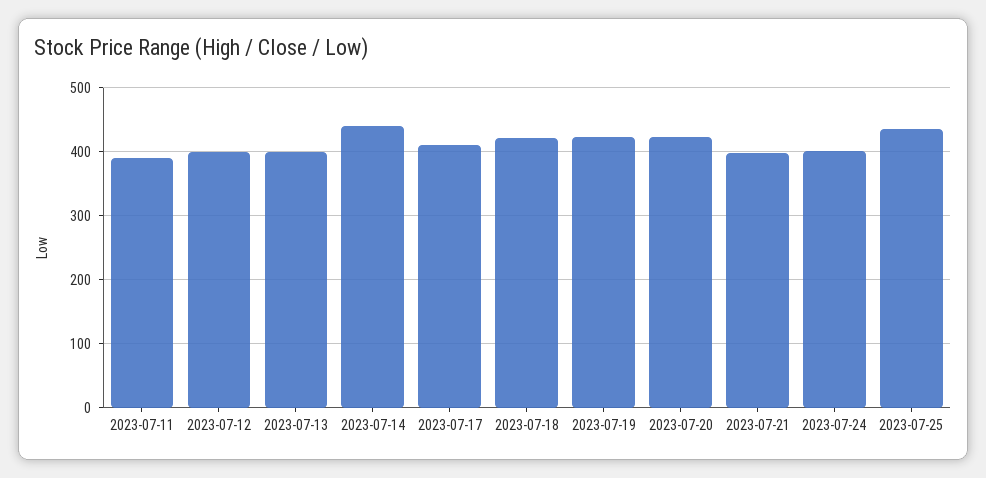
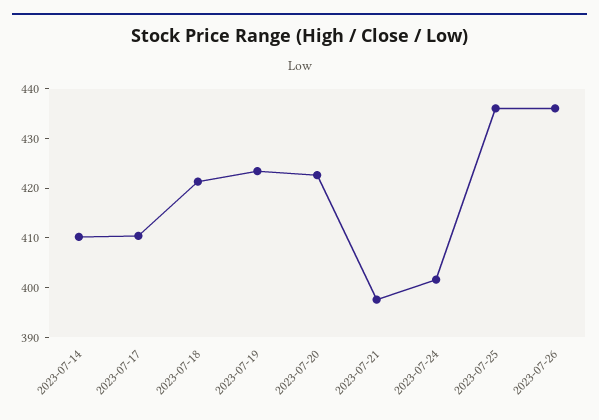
2023-07-11: 390 -> none
2023-07-12: 400 -> none
2023-07-13: 400 -> none
2023-07-14: 440 -> 410
2023-07-26: none -> 436

